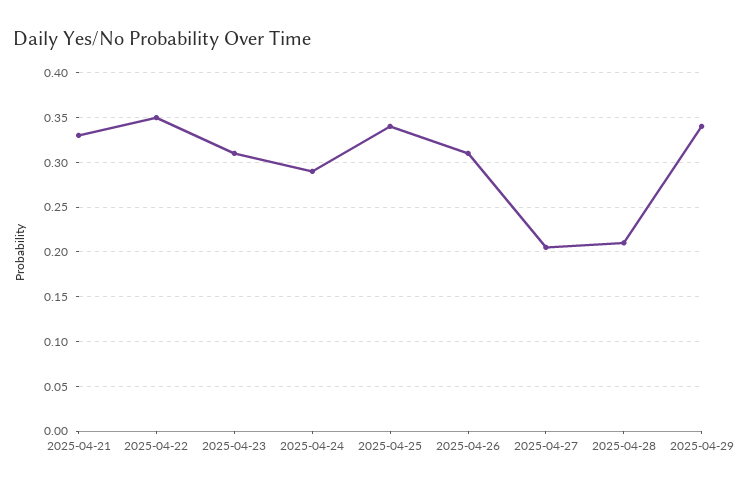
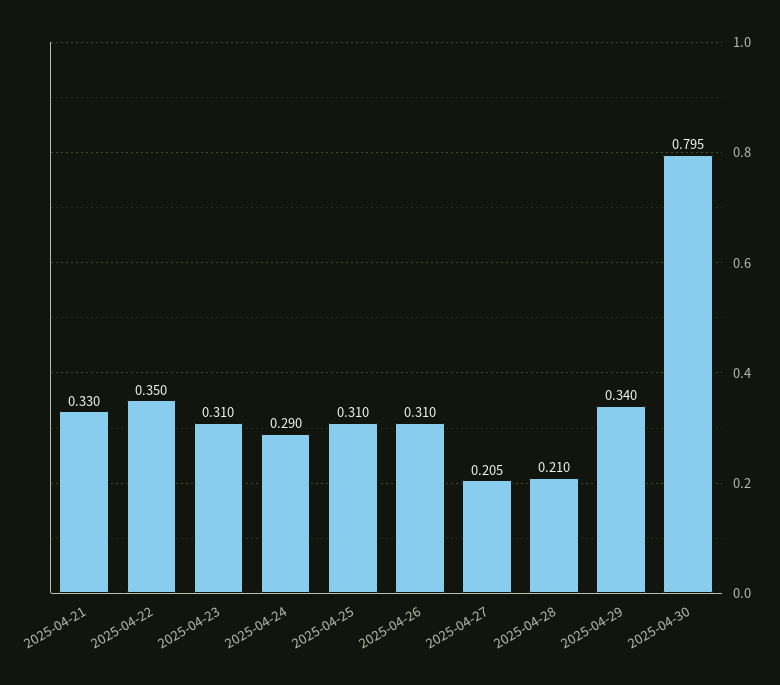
2025-04-25: 0.34 -> 0.31
2025-04-30: none -> 0.795

